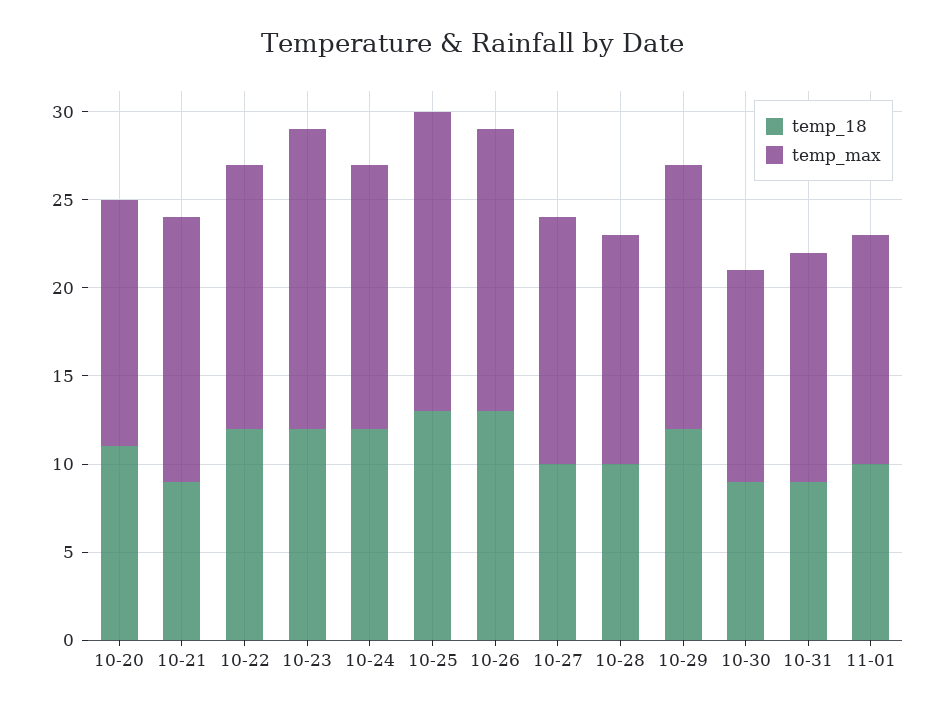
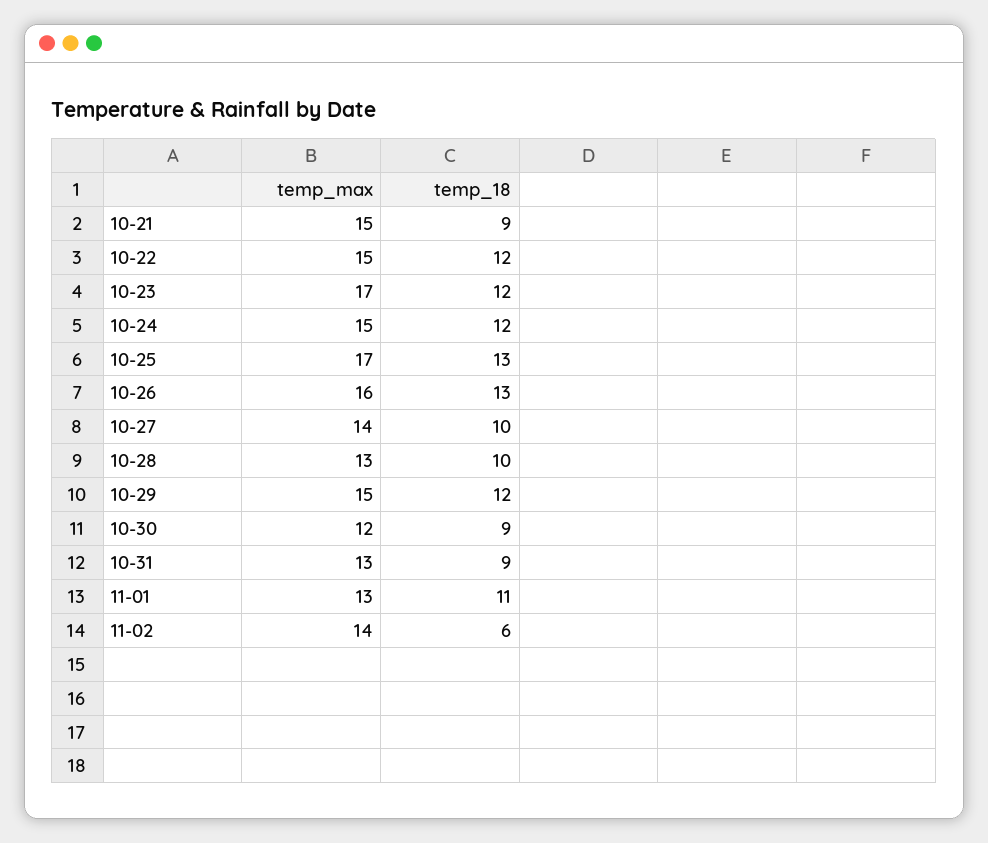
temp_18, 10-20: 11 -> none
temp_max, 10-20: 14 -> none
temp_18, 11-01: 10 -> 11
temp_max, 11-02: none -> 14
temp_18, 11-02: none -> 6

